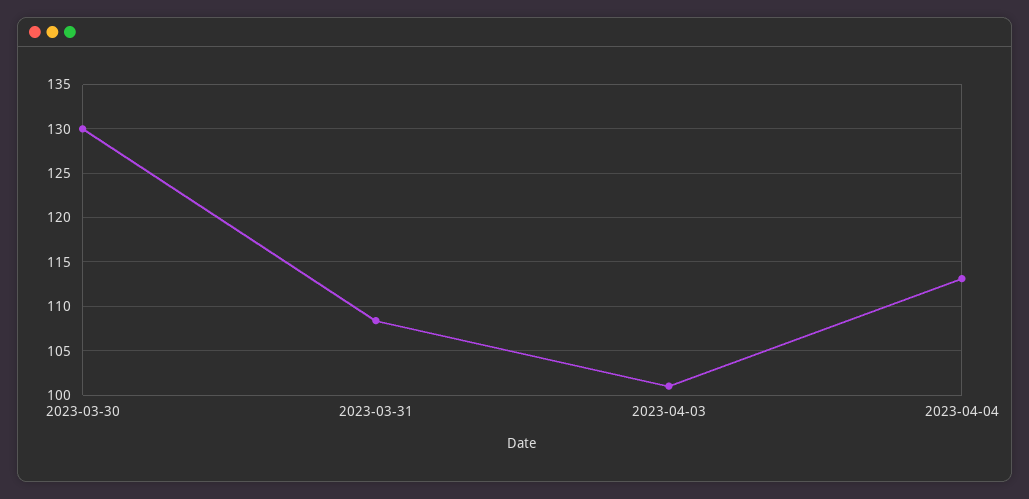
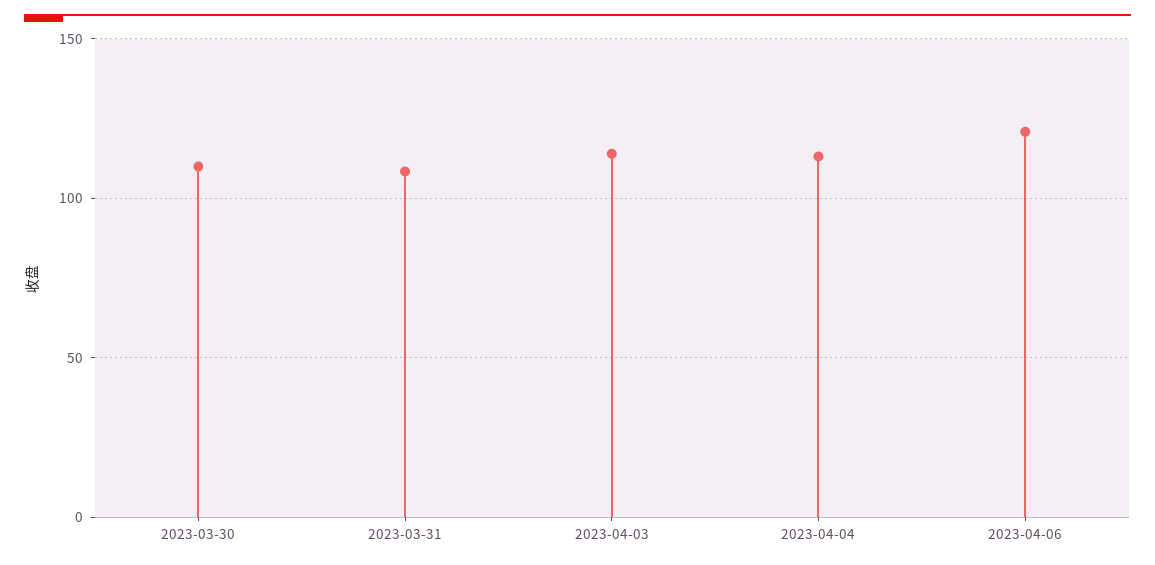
2023-03-30: 130 -> 110
2023-04-03: 101 -> 115
2023-04-06: none -> 120

